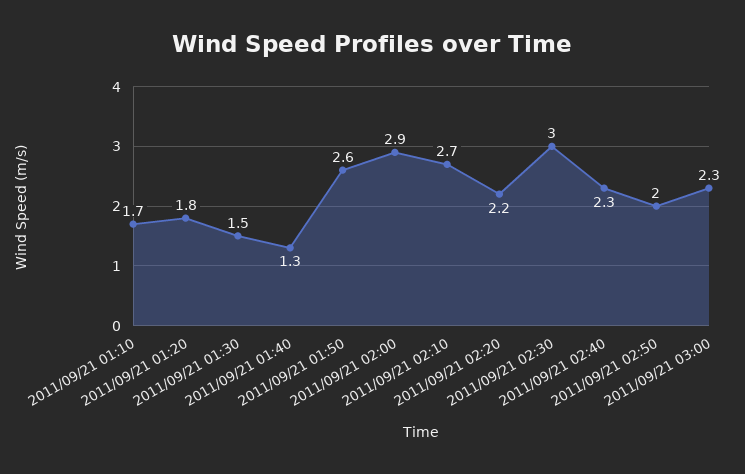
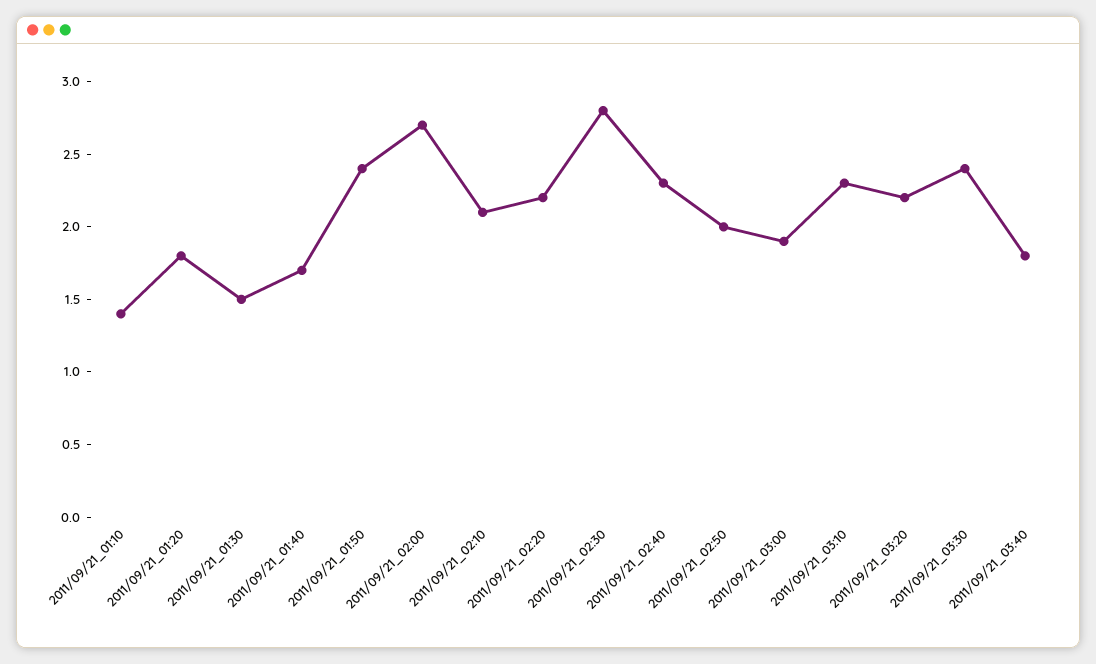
2011/09/21 01:10: 1.7 -> 1.4
2011/09/21 01:40: 1.3 -> 1.7
2011/09/21 01:50: 2.6 -> 2.4
2011/09/21 02:00: 2.9 -> 2.7
2011/09/21 02:10: 2.7 -> 2.1
2011/09/21 02:30: 3 -> 2.8
2011/09/21 03:00: 2.3 -> 1.9
2011/09/21_03:10: none -> 2.3
2011/09/21_03:20: none -> 2.2
2011/09/21_03:30: none -> 2.4
2011/09/21_03:40: none -> 1.8

